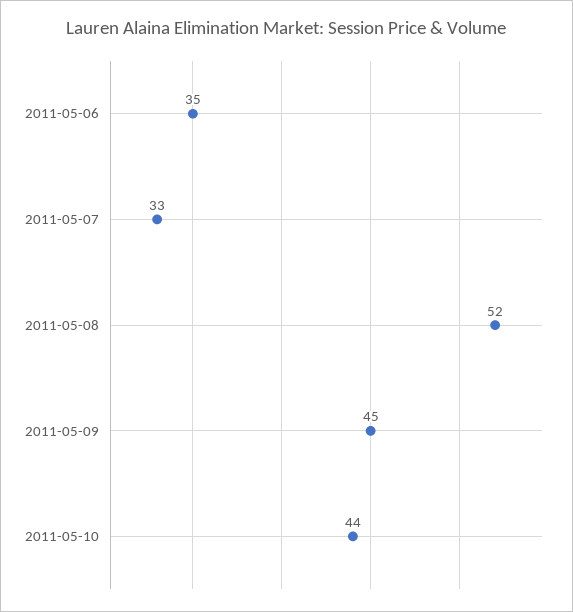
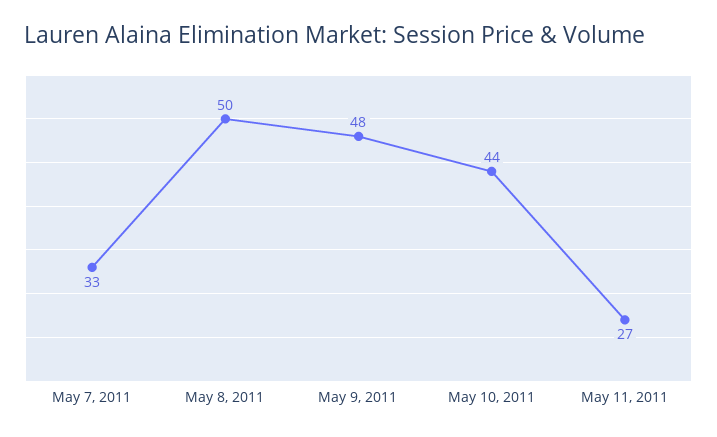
2011-05-06: 35 -> none
2011-05-08: 52 -> 50
2011-05-09: 45 -> 48
May 11, 2011: none -> 27

